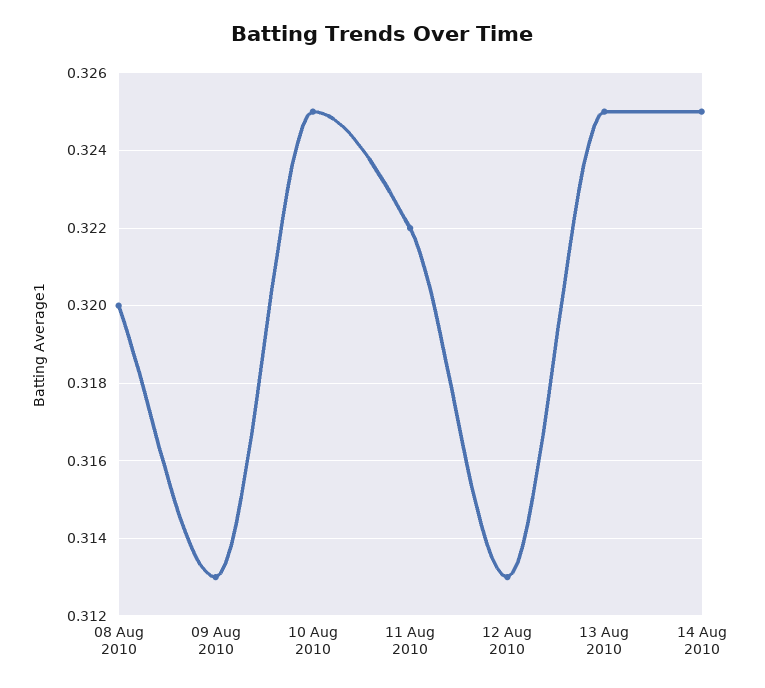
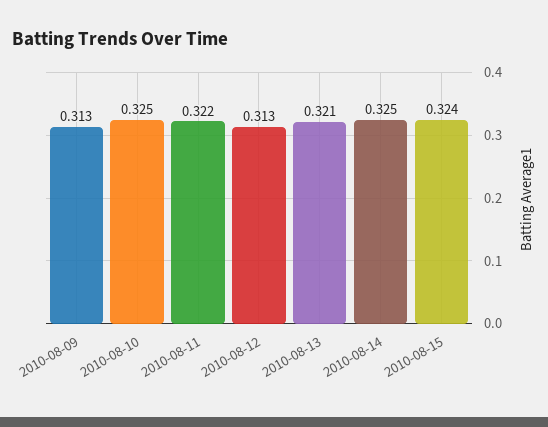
08 Aug 2010: 0.32 -> none
13 Aug 2010: 0.325 -> 0.321
2010-08-15: none -> 0.324

